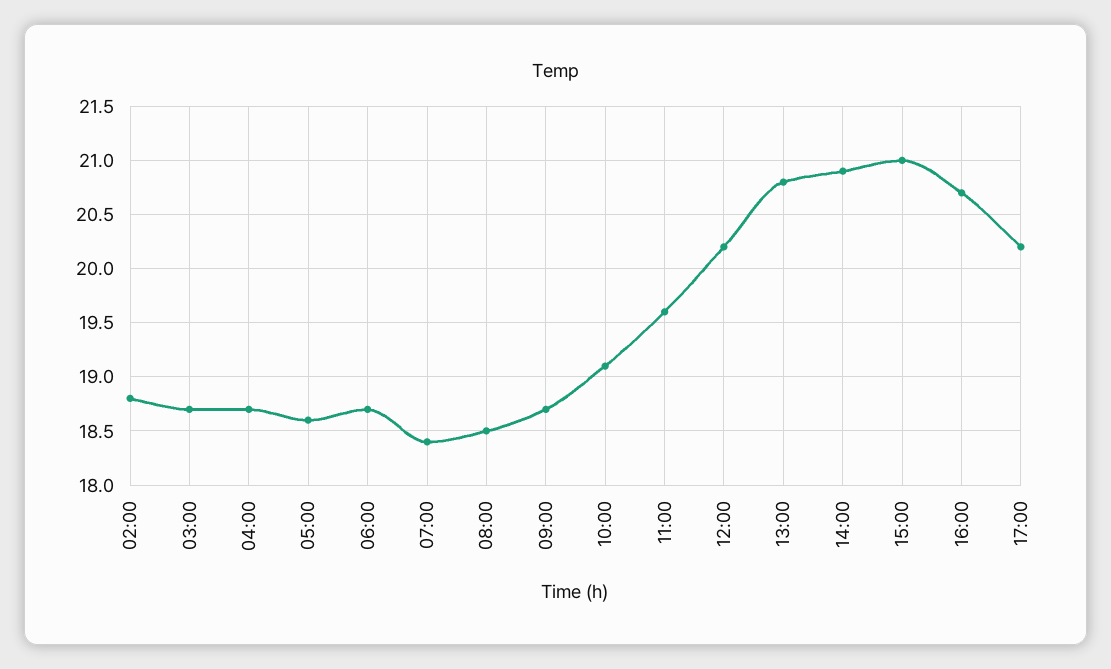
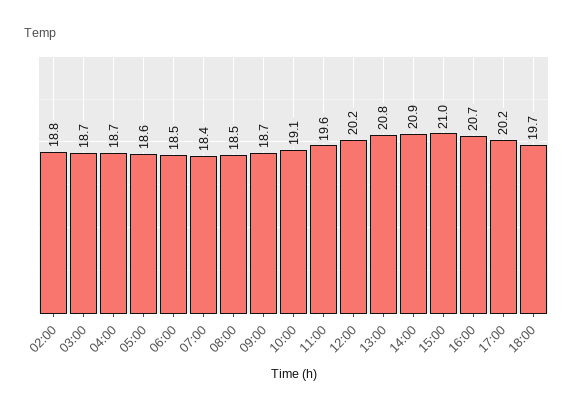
06:00: 18.7 -> 18.5
18:00: none -> 19.7

